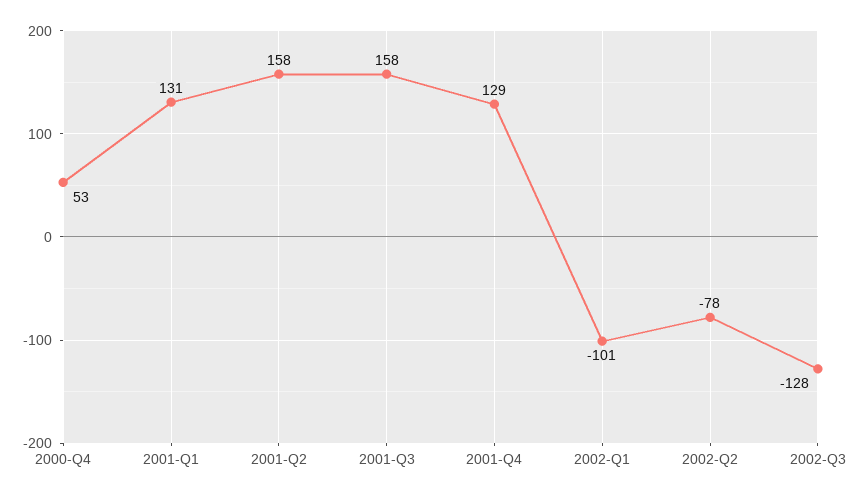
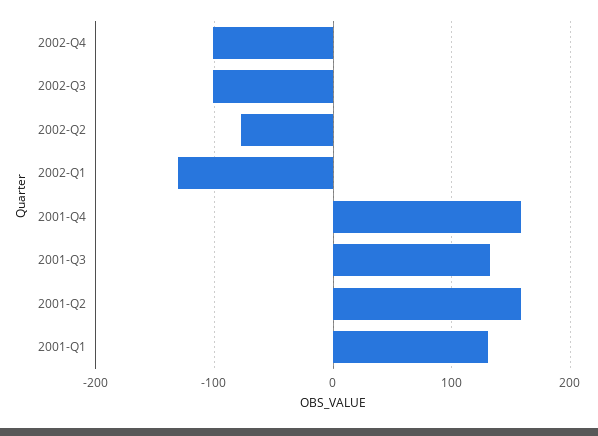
2000-Q4: 53 -> none
2001-Q3: 158 -> 130
2001-Q4: 129 -> 160
2002-Q1: -101 -> -130
2002-Q3: -128 -> -100
2002-Q4: none -> -100

